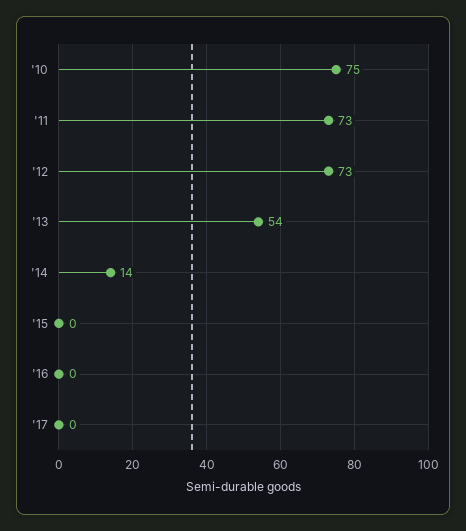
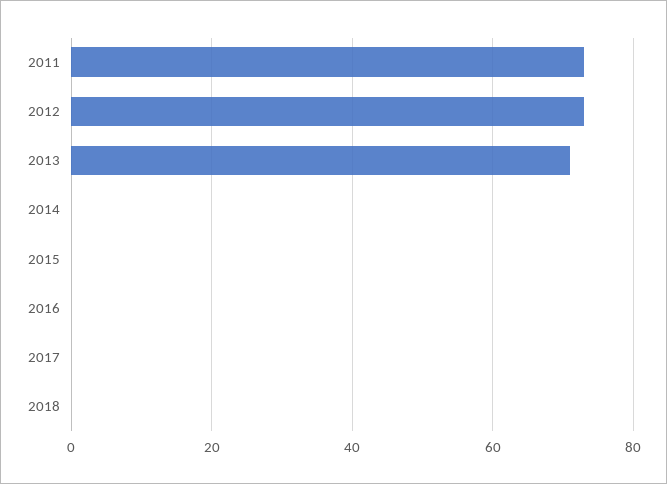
'10: 75 -> none
'13: 54 -> 70
'14: 14 -> 0
2018: none -> 0

